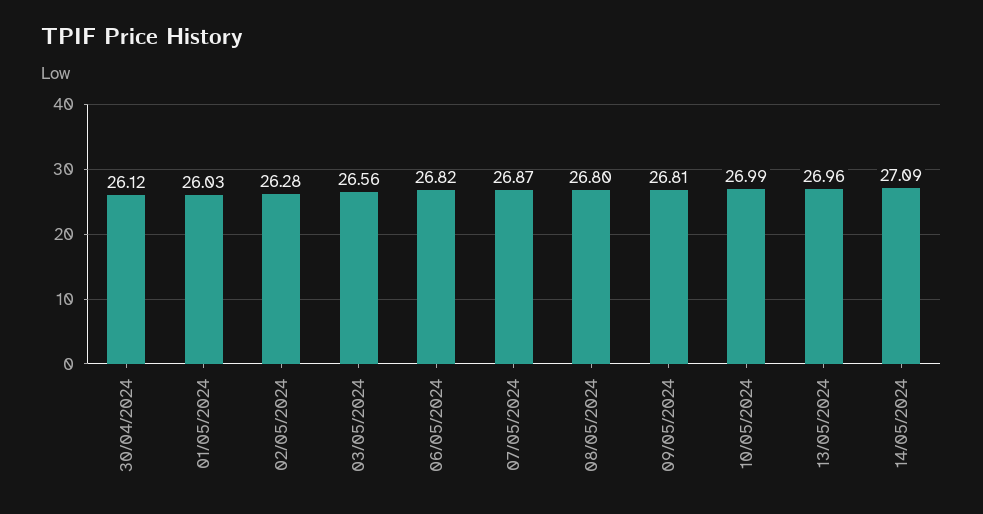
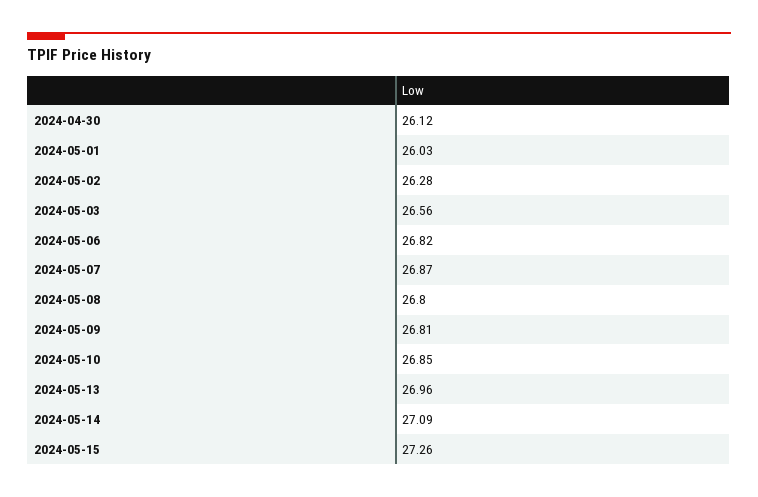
10/05/2024: 26.99 -> 26.85
2024-05-15: none -> 27.26

